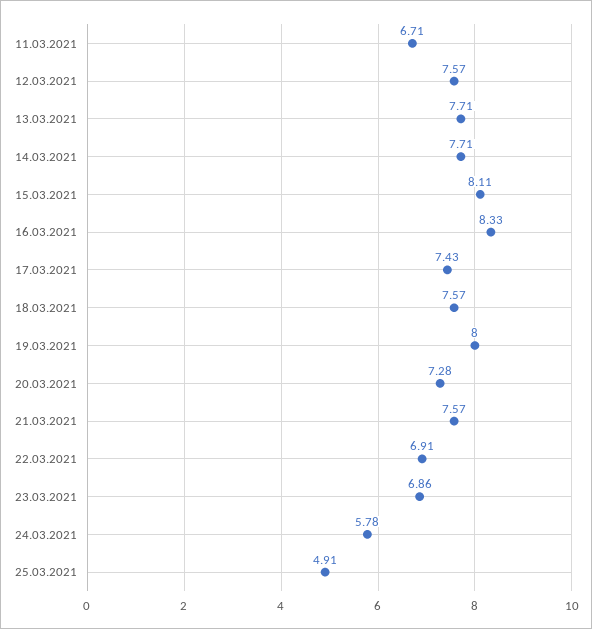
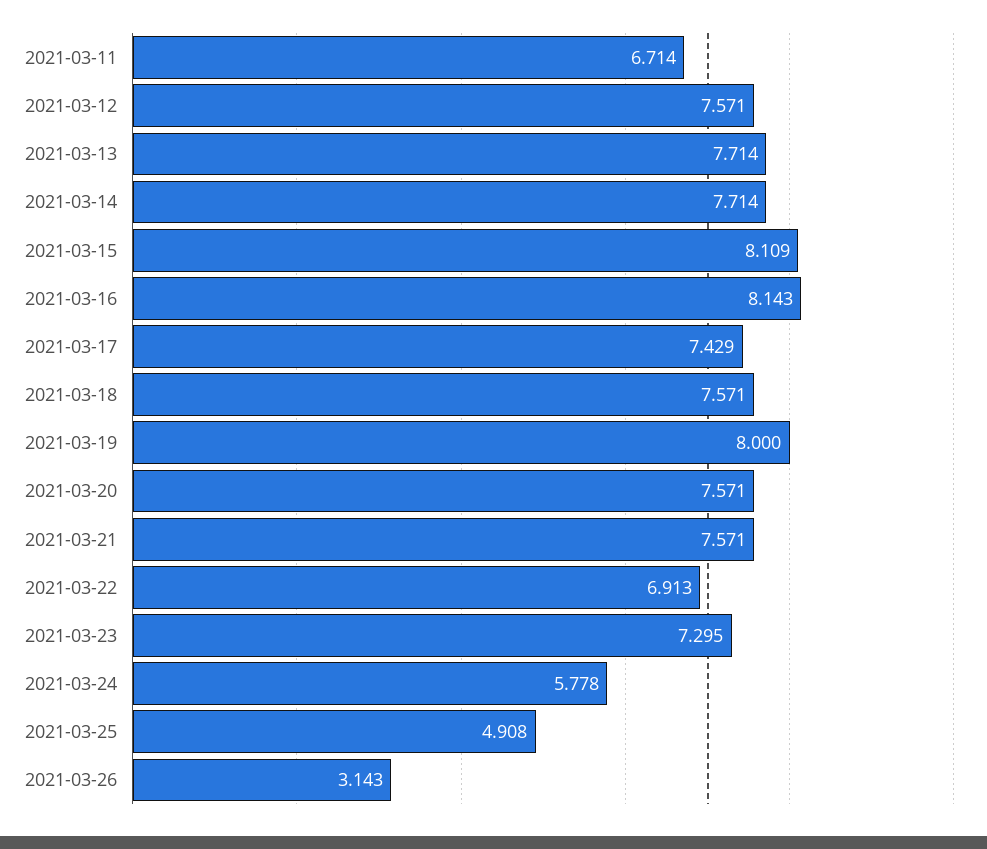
16.03.2021: 8.33 -> 8.143
20.03.2021: 7.28 -> 7.571
23.03.2021: 6.86 -> 7.295
2021-03-26: none -> 3.143

